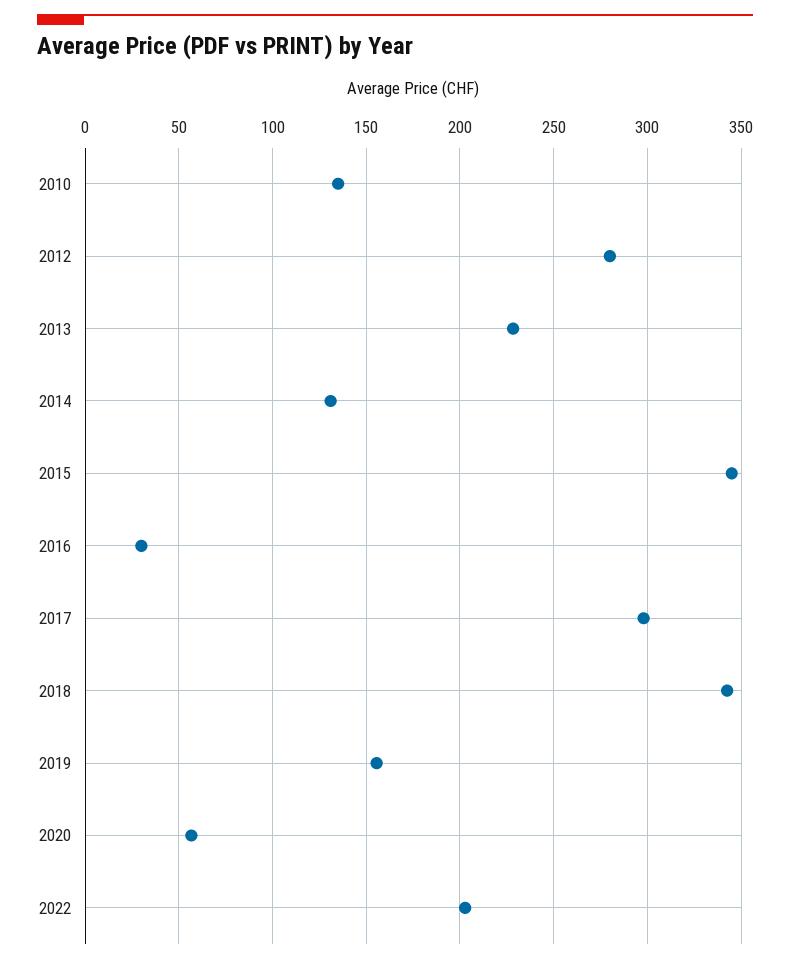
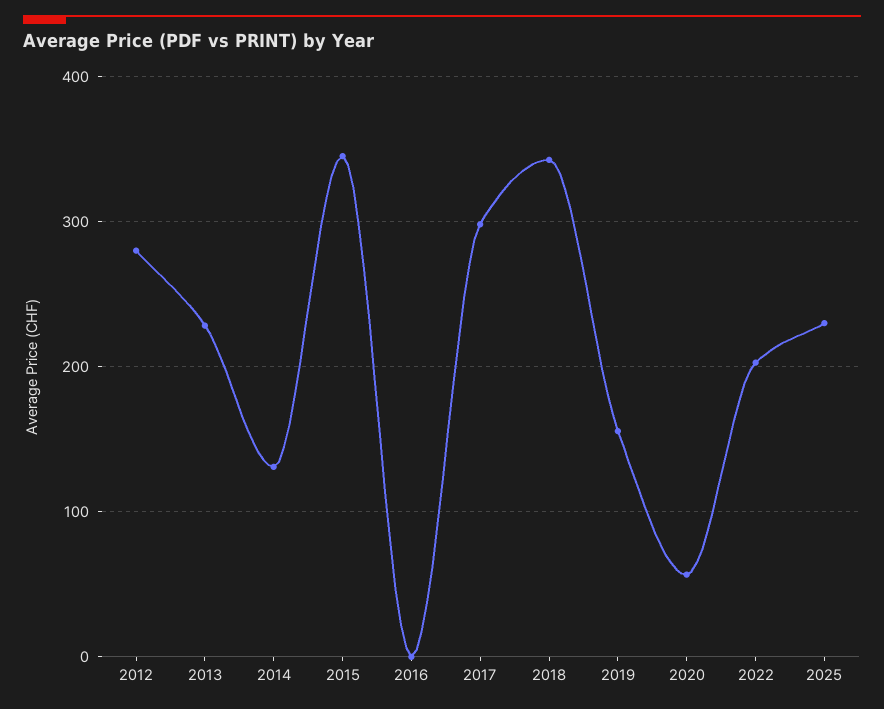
2010: 135 -> none
2016: 30 -> 0
2025: none -> 230

